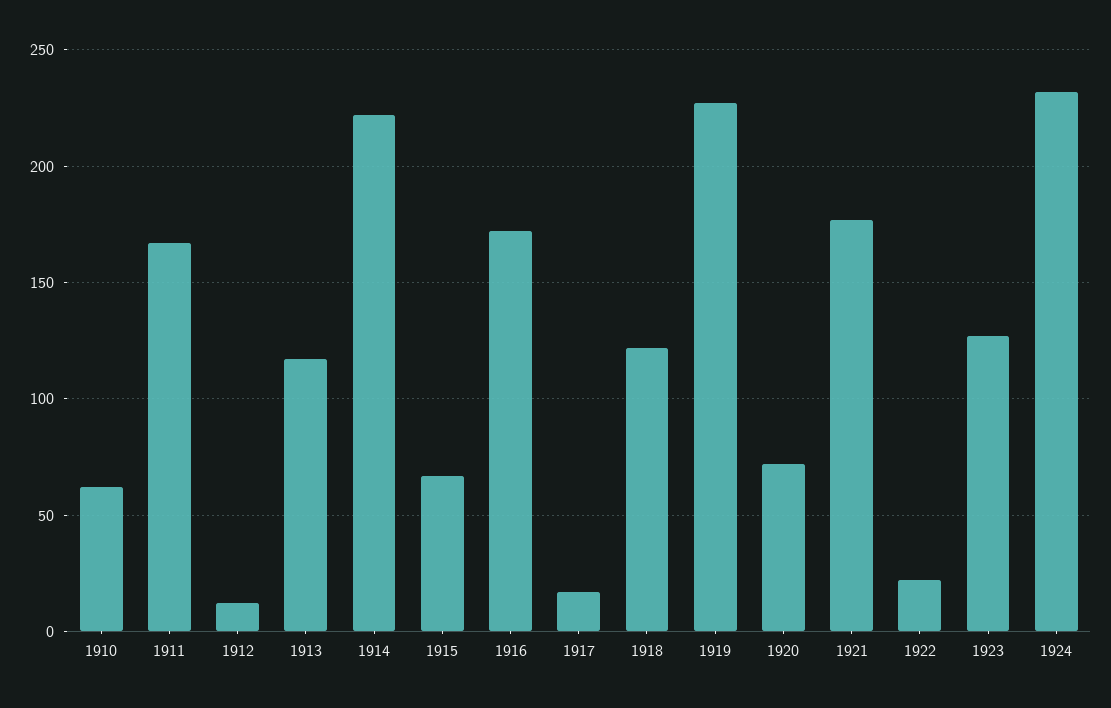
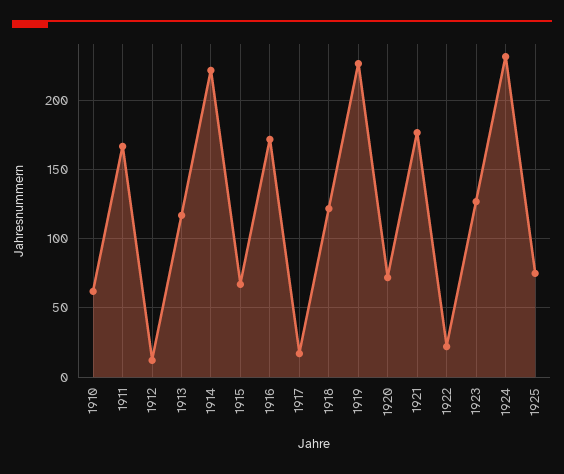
1925: none -> 75

